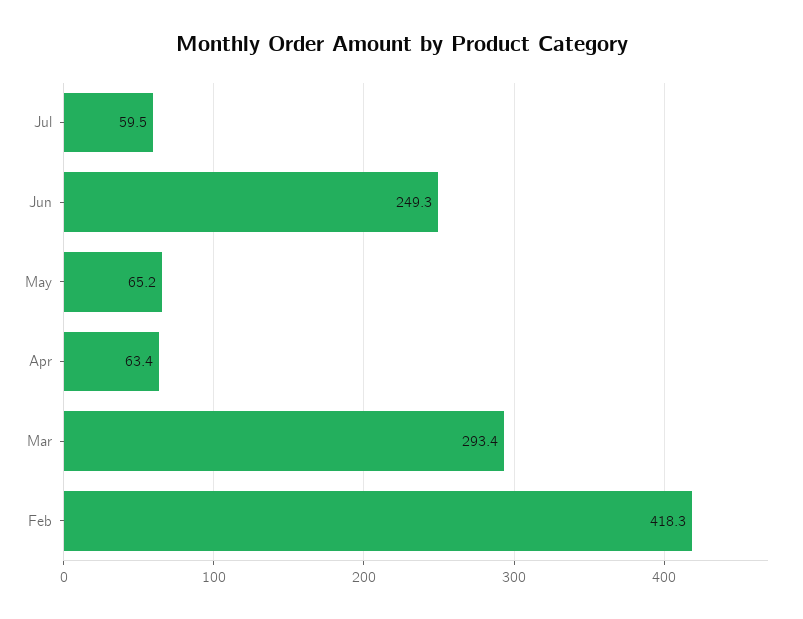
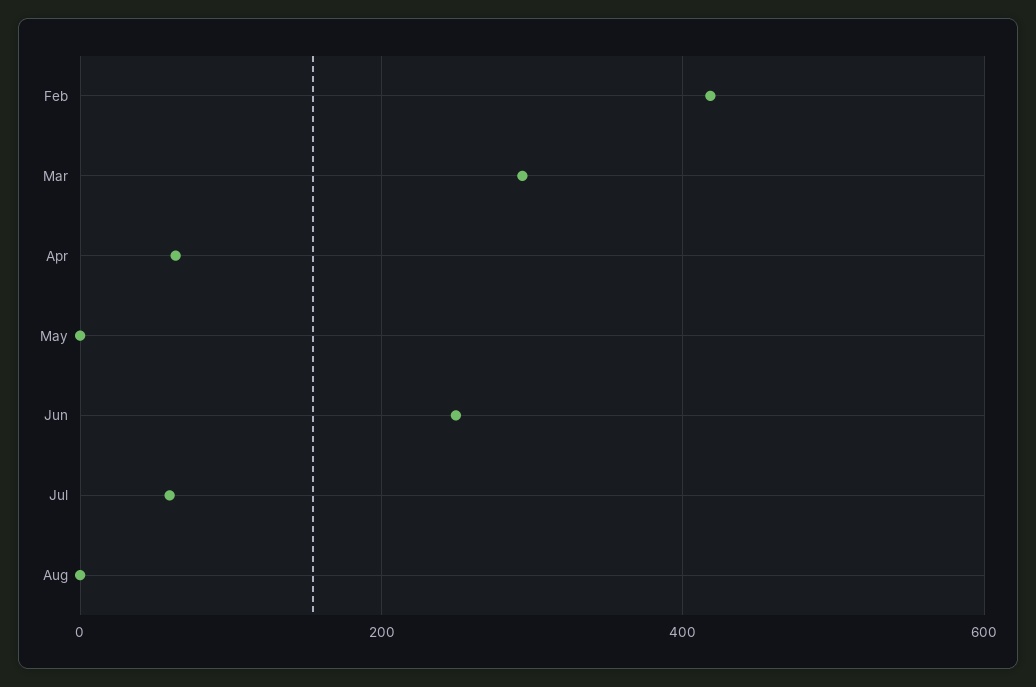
May: 65.2 -> 0
Aug: none -> 0

